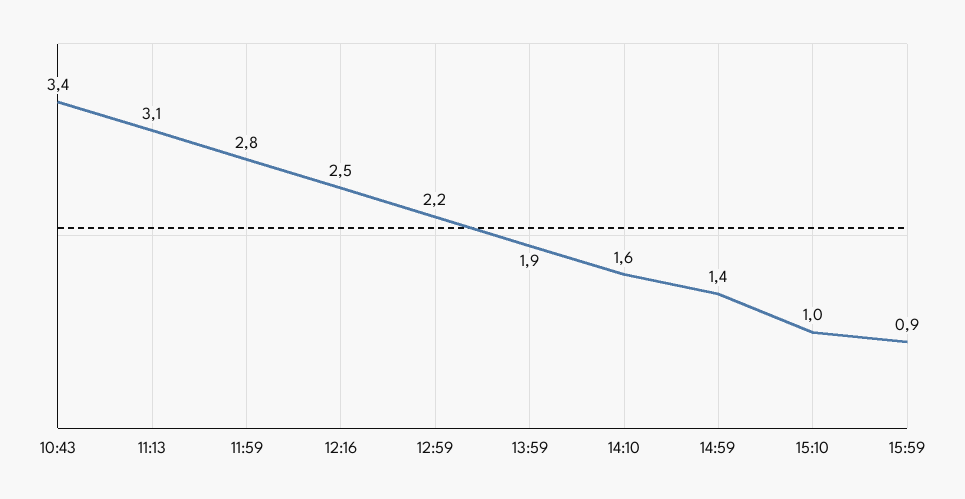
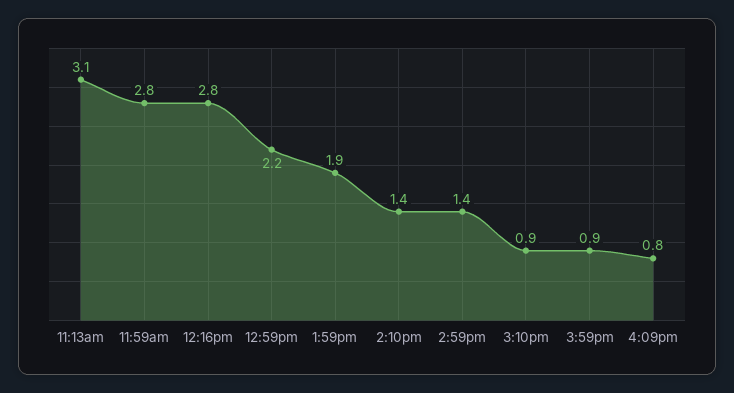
10:43: 3.4 -> none
12:16: 2.5 -> 2.8
14:10: 1.6 -> 1.4
15:10: 1 -> 0.9
4:09pm: none -> 0.8

